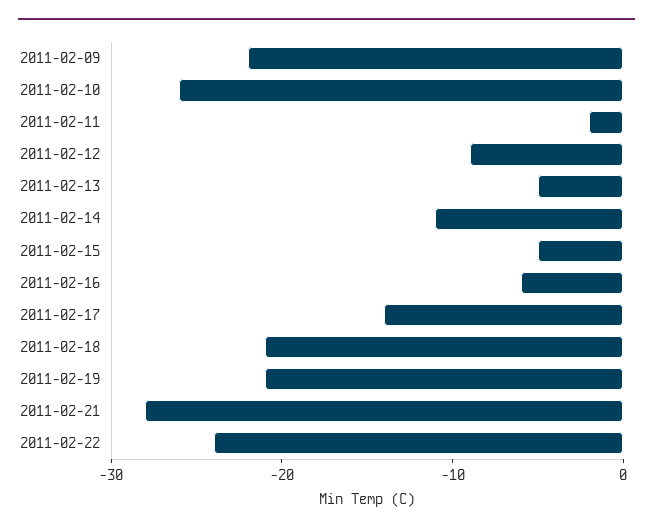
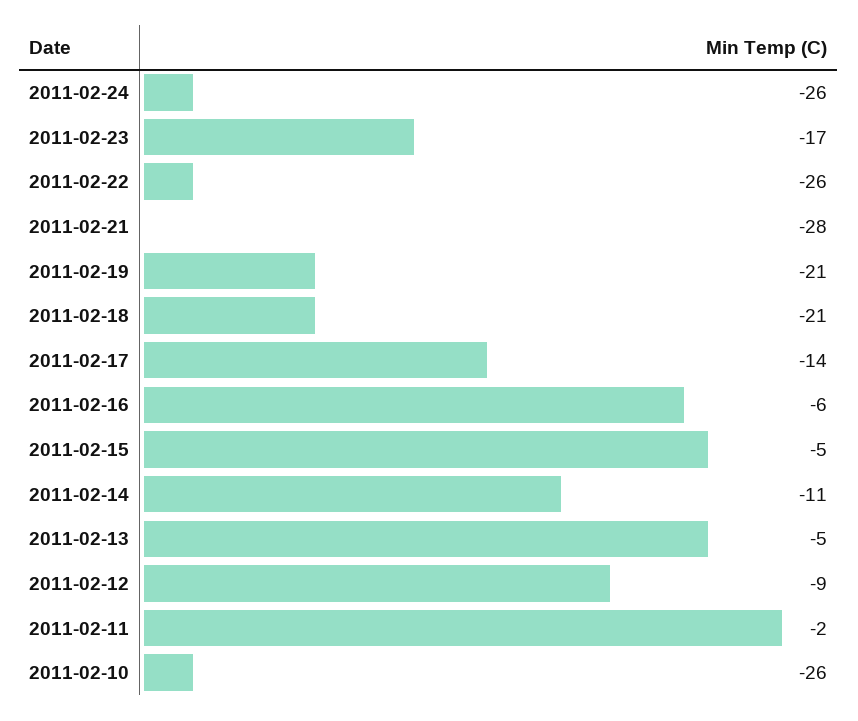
2011-02-09: -22 -> none
2011-02-22: -24 -> -26
2011-02-24: none -> -26
2011-02-23: none -> -17

